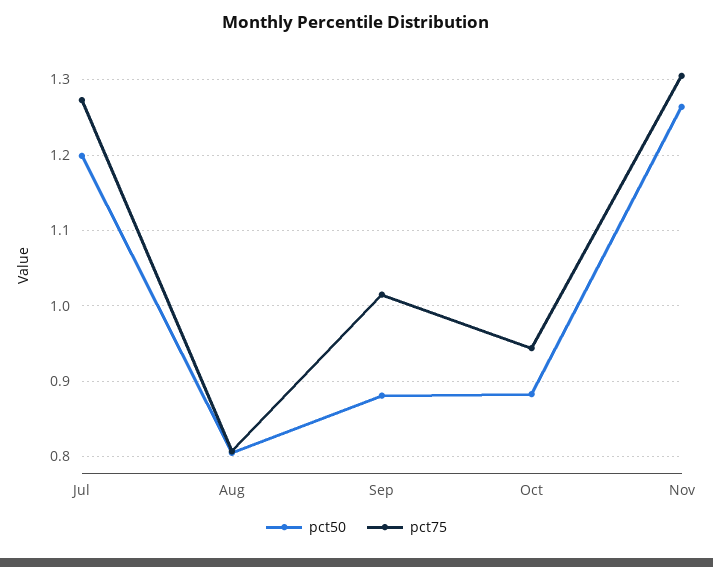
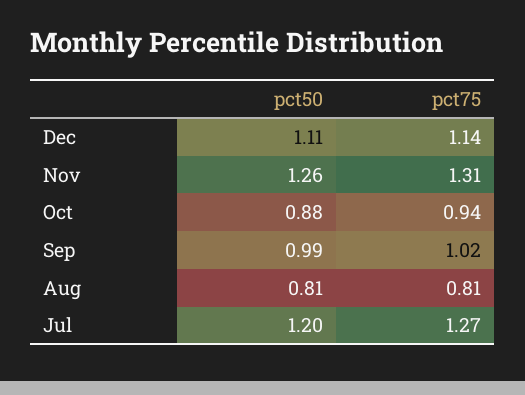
pct50, Sep: 0.88 -> 0.99
pct50, Dec: none -> 1.11
pct75, Dec: none -> 1.14

